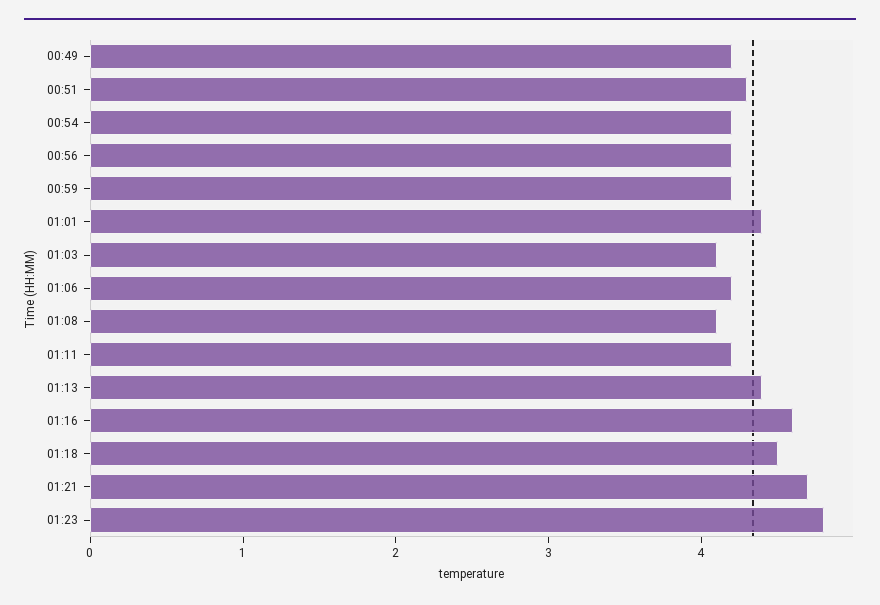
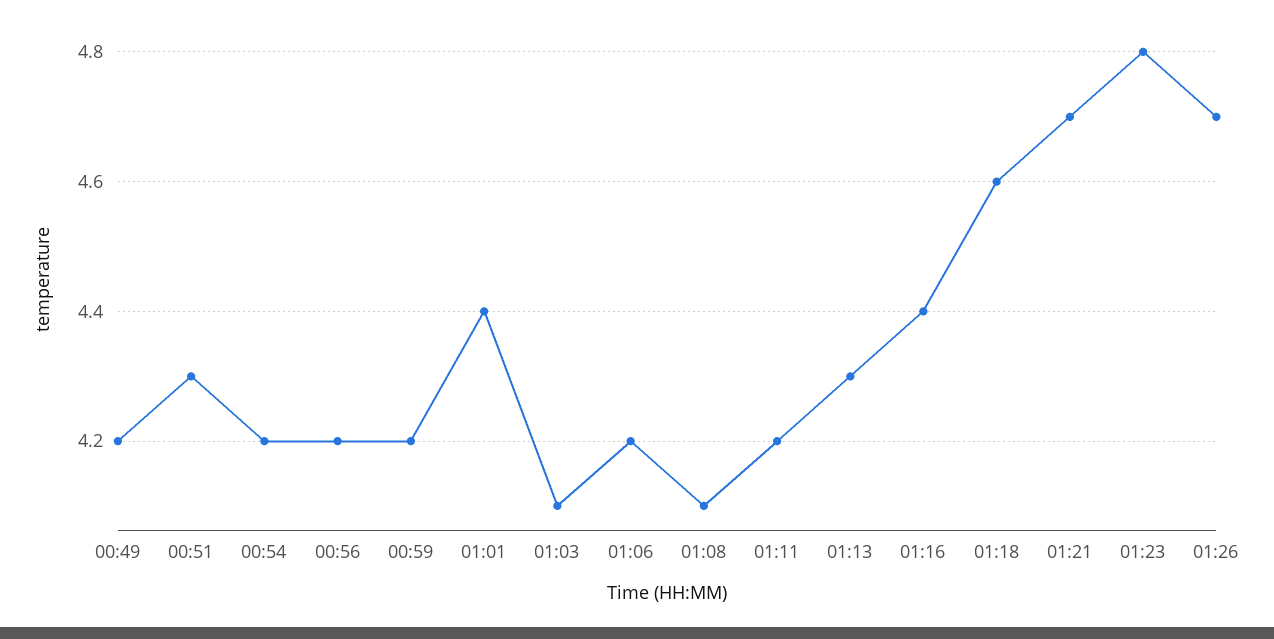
01:13: 4.4 -> 4.3
01:16: 4.6 -> 4.4
01:18: 4.5 -> 4.6
01:26: none -> 4.7

